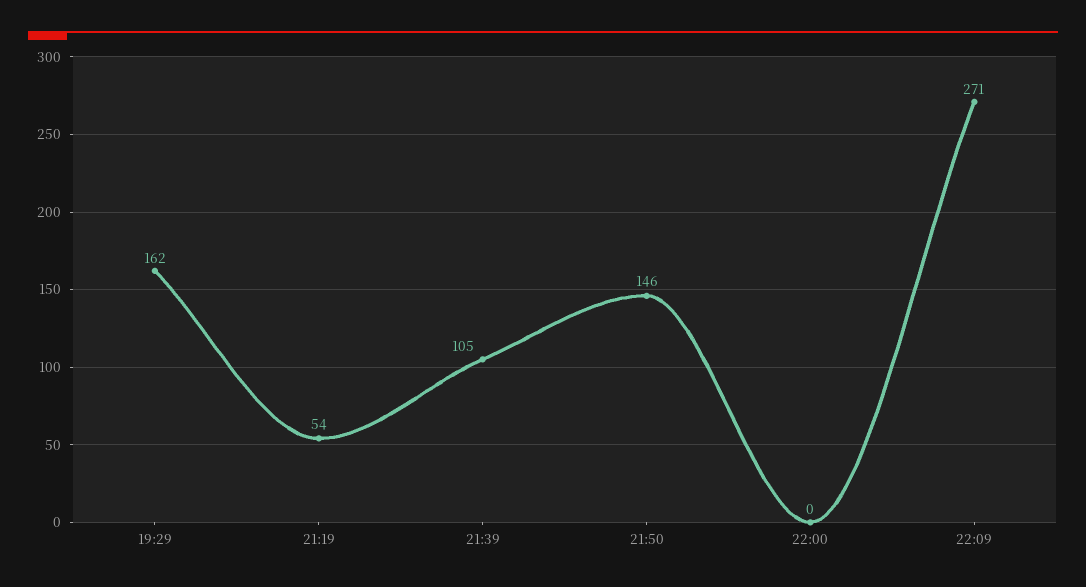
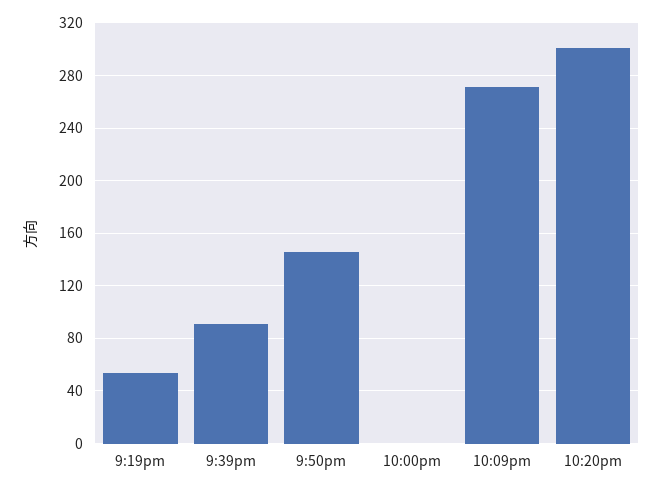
19:29: 162 -> none
21:39: 105 -> 90
10:20pm: none -> 300

